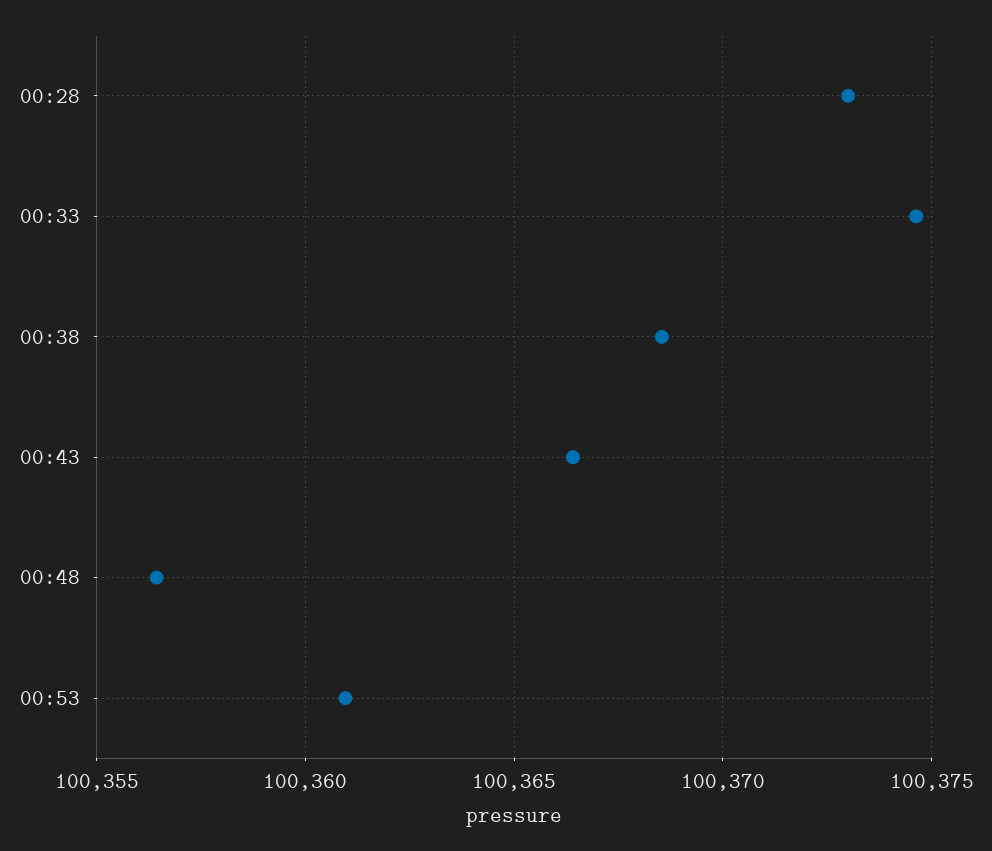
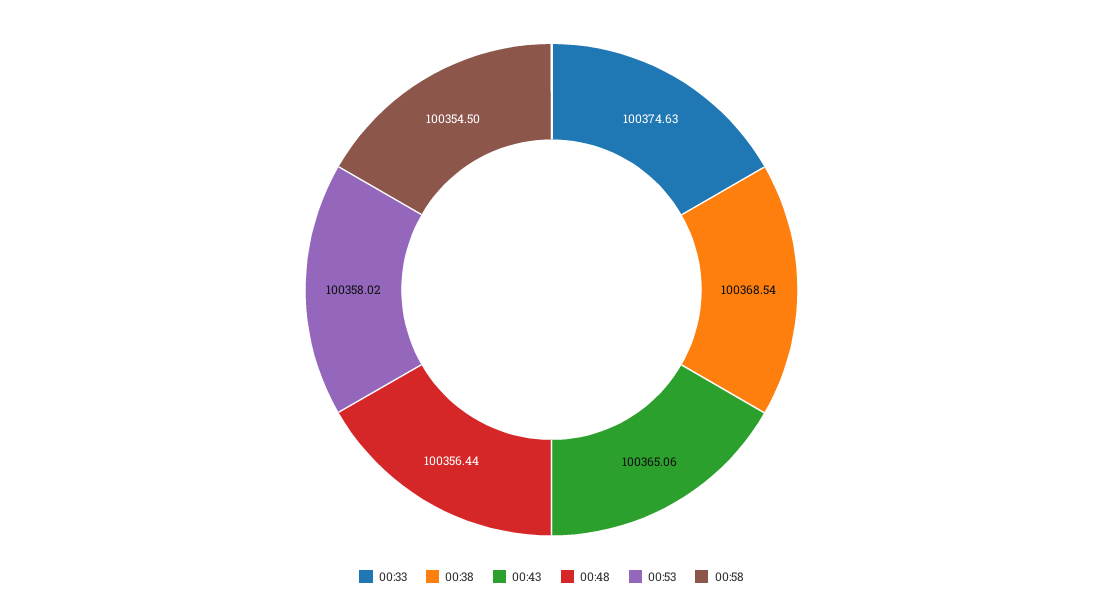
00:28: 100373 -> none
00:43: 100366.5 -> 100365.06
00:53: 100361 -> 100358.02
00:58: none -> 100354.5

